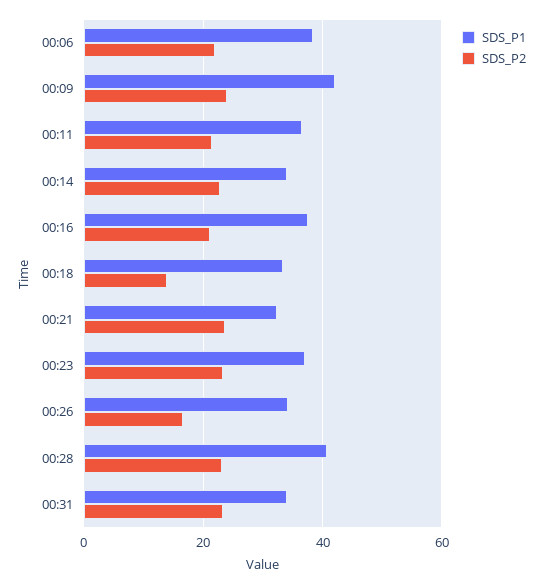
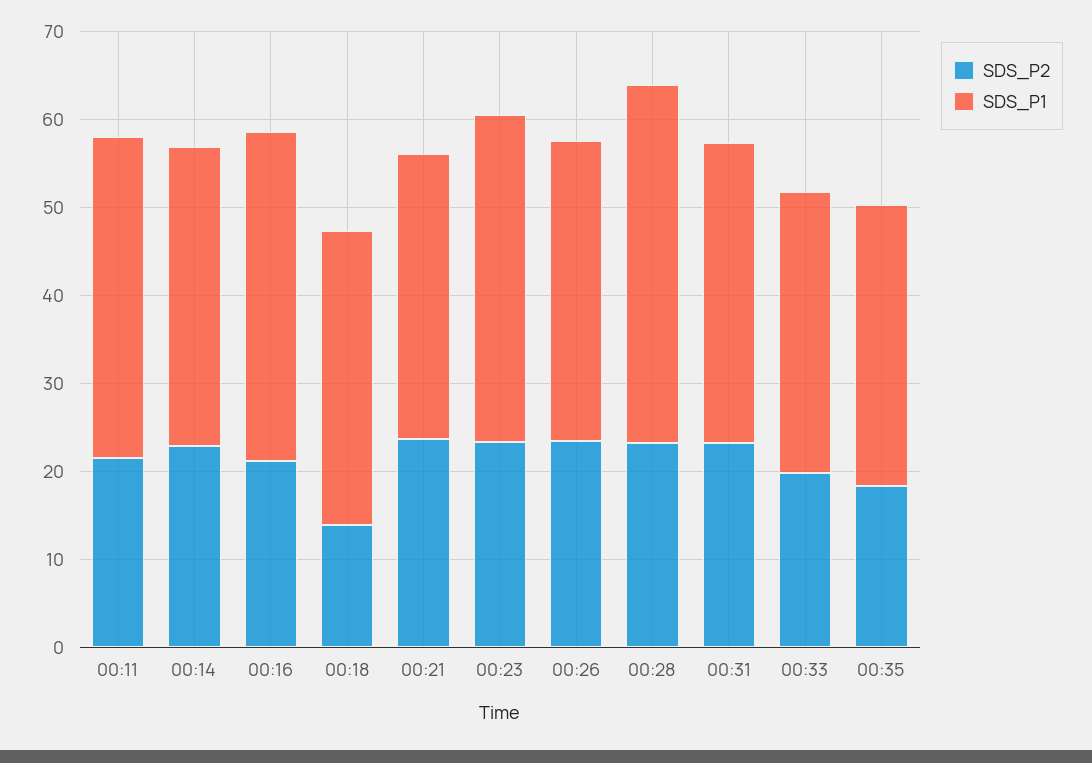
SDS_P1, 00:06: 38 -> none
SDS_P2, 00:06: 22 -> none
SDS_P1, 00:09: 42 -> none
SDS_P2, 00:09: 24 -> none
SDS_P2, 00:26: 16 -> 24
SDS_P2, 00:33: none -> 20
SDS_P1, 00:33: none -> 32
SDS_P2, 00:35: none -> 18
SDS_P1, 00:35: none -> 32

